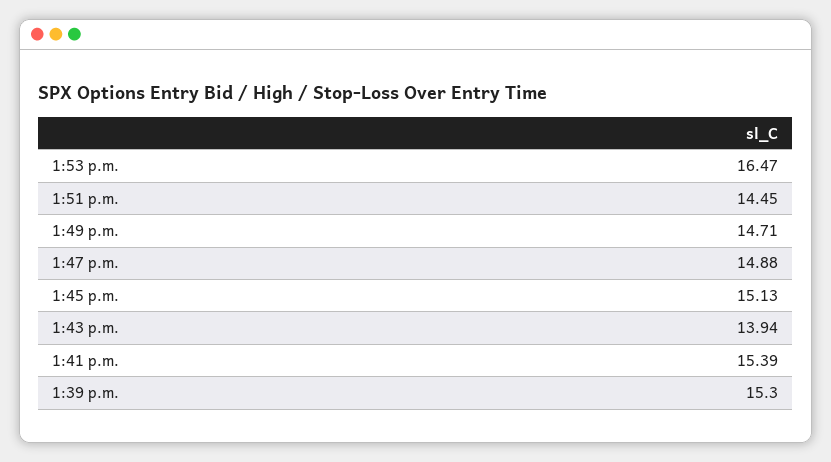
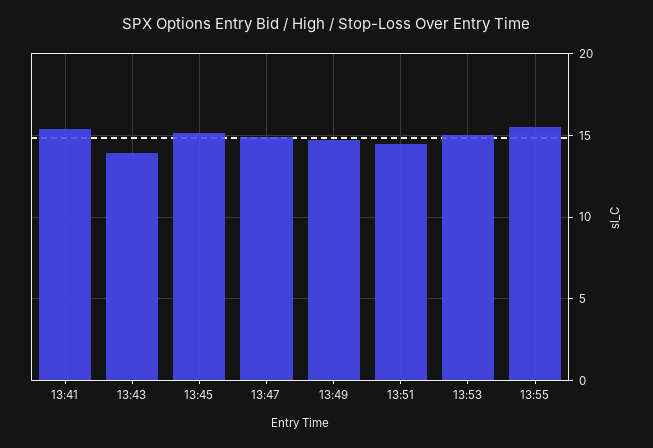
1:53 p.m.: 16.47 -> 15
1:39 p.m.: 15.3 -> none
13:55: none -> 15.5

